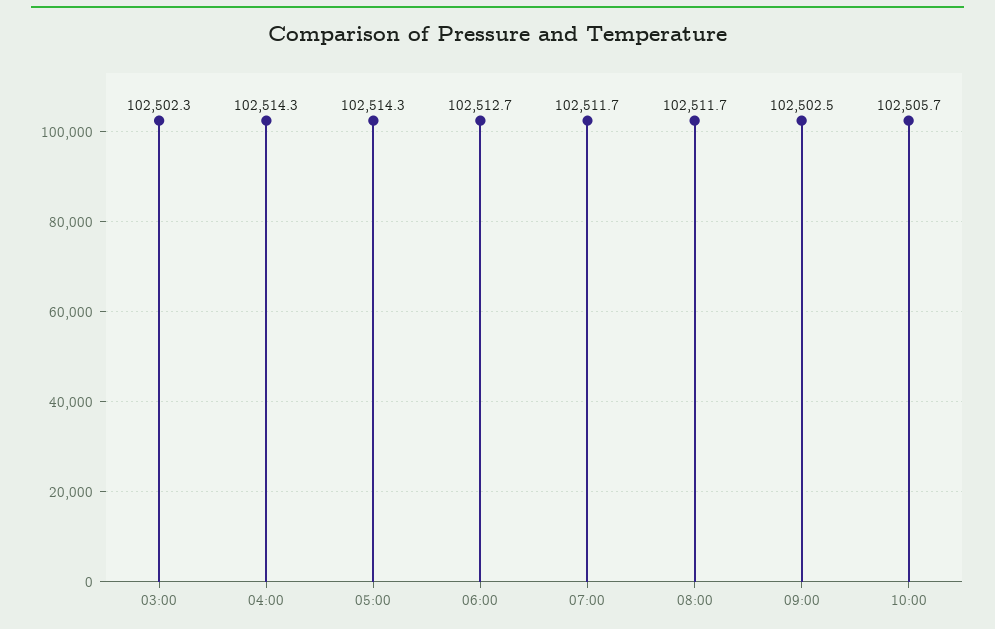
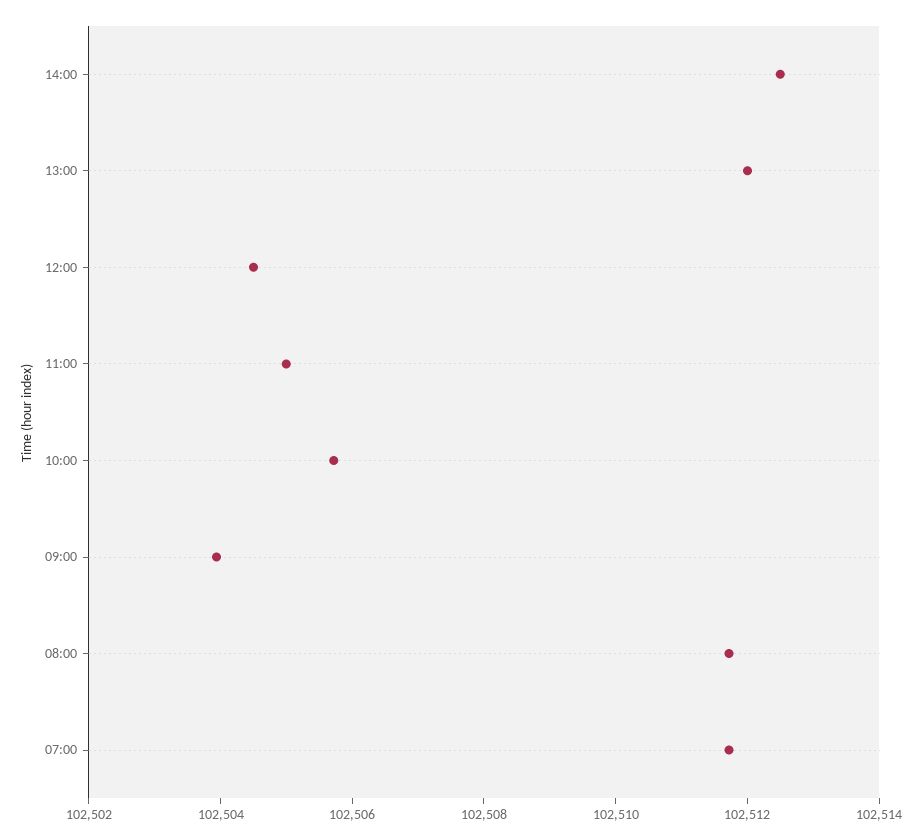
03:00: 102502.3 -> none
04:00: 102514.3 -> none
05:00: 102514.3 -> none
06:00: 102512.7 -> none
09:00: 102502.5 -> 102504
14:00: none -> 102512.5
13:00: none -> 102512
12:00: none -> 102504.5
11:00: none -> 102505

